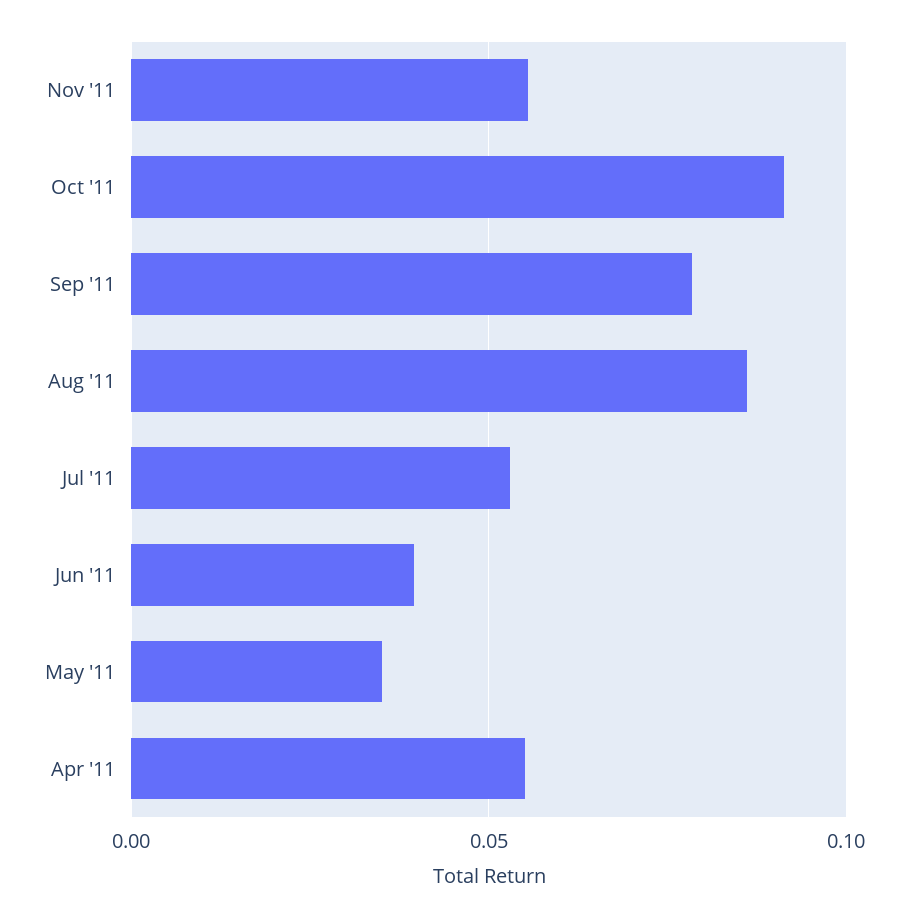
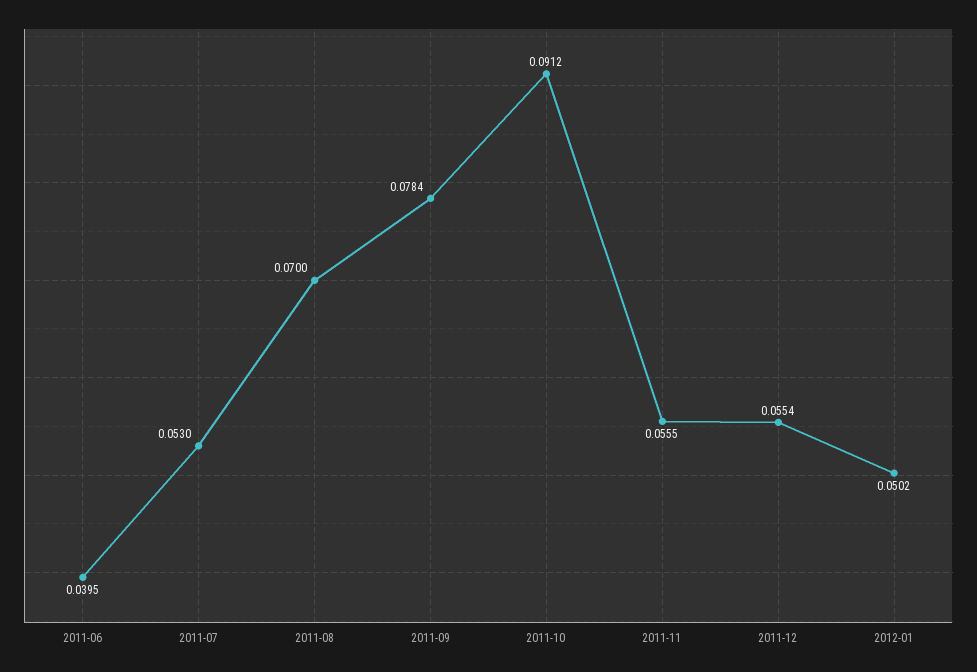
Aug '11: 0.085 -> 0.07
May '11: 0.035 -> none
Apr '11: 0.055 -> none
2011-12: none -> 0.0554
2012-01: none -> 0.0502

